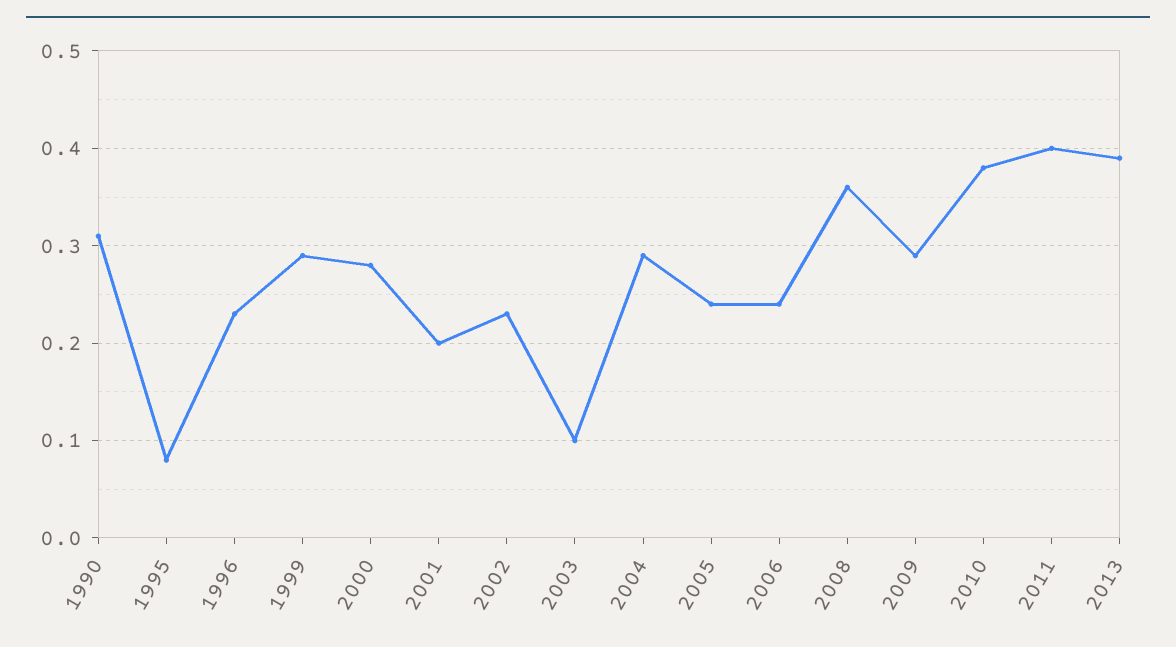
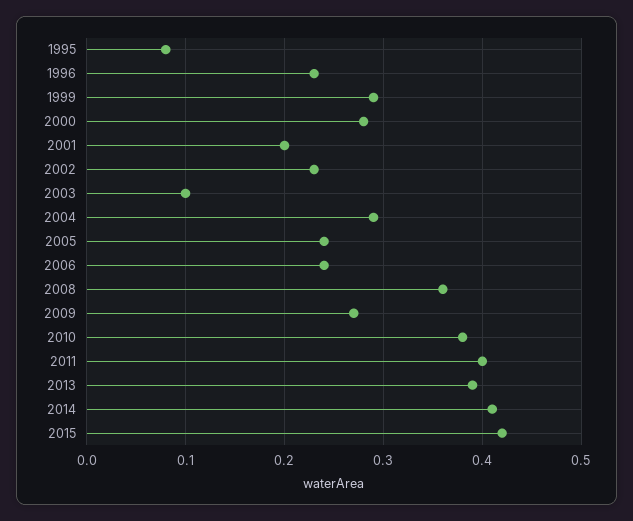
1990: 0.31 -> none
2009: 0.29 -> 0.27
2014: none -> 0.41
2015: none -> 0.42

